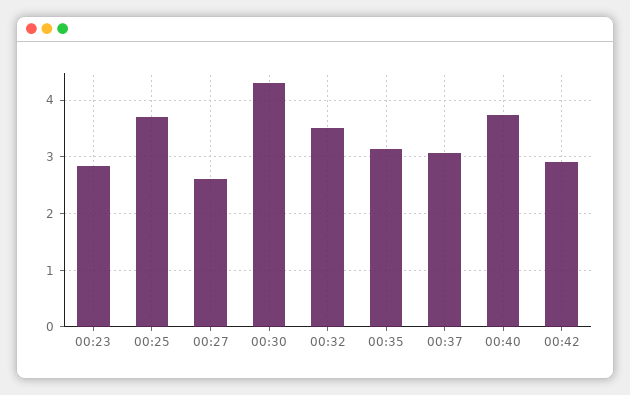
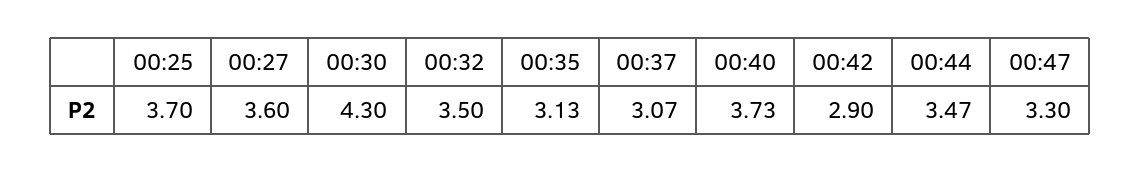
00:23: 2.8 -> none
00:27: 2.6 -> 3.6
00:44: none -> 3.47
00:47: none -> 3.3

